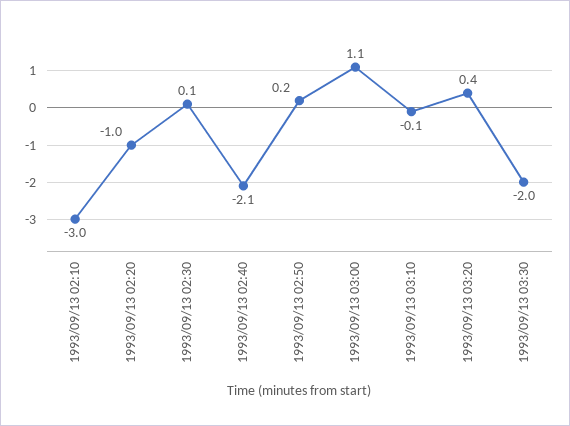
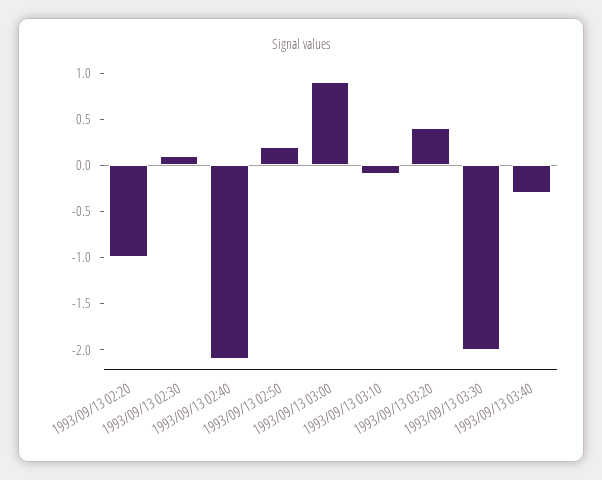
1993/09/13 02:10: -3 -> none
1993/09/13 03:00: 1.1 -> 0.9
1993/09/13 03:40: none -> -0.3

